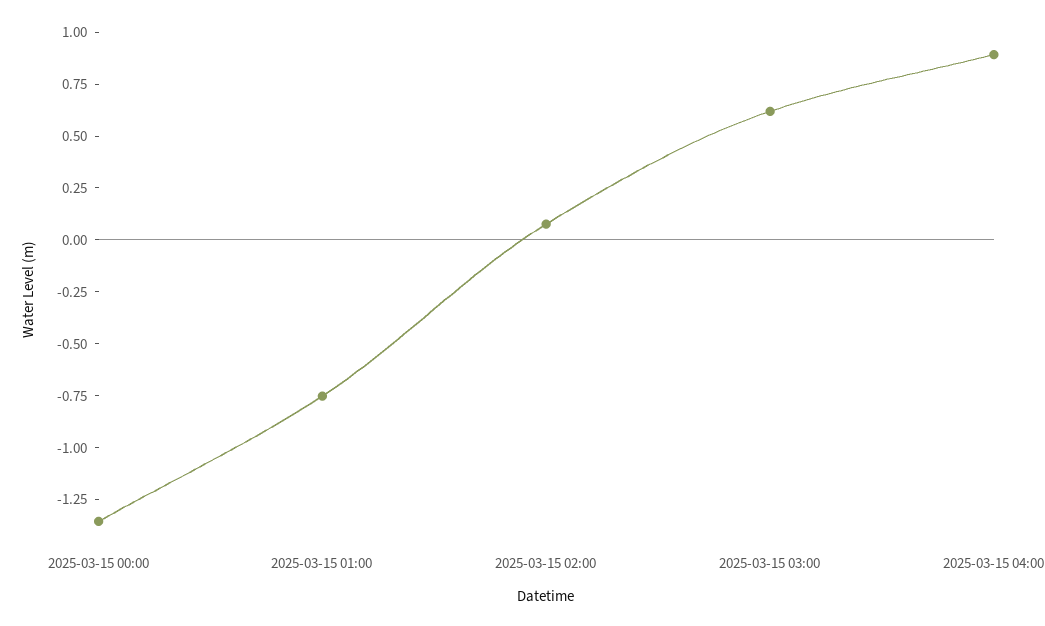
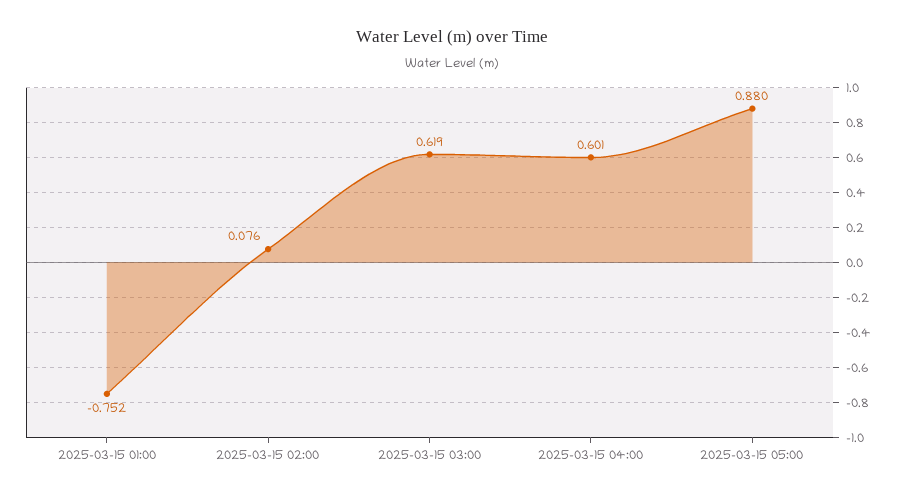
2025-03-15 00:00: -1.35 -> none
2025-03-15 04:00: 0.9 -> 0.601
2025-03-15 05:00: none -> 0.88

